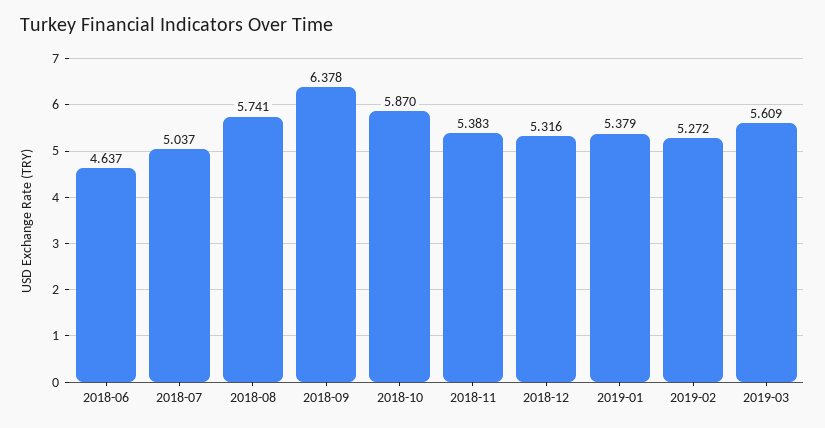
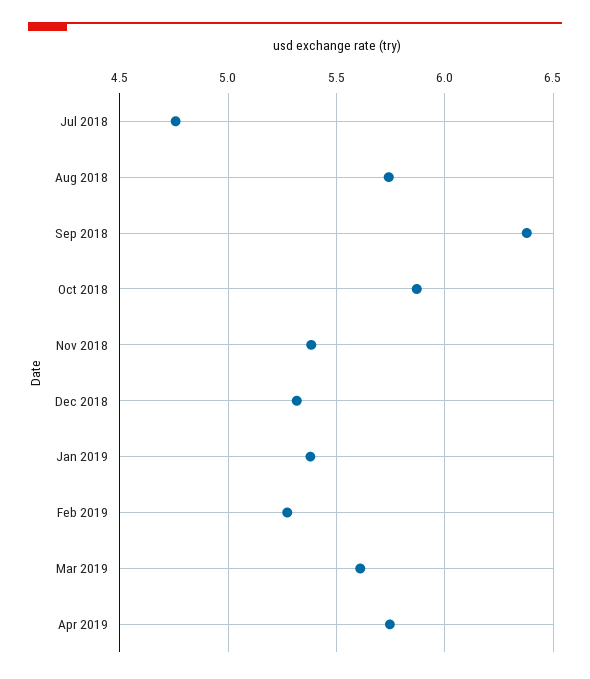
2018-06: 4.637 -> none
2018-07: 5.037 -> 4.75
Apr 2019: none -> 5.75

